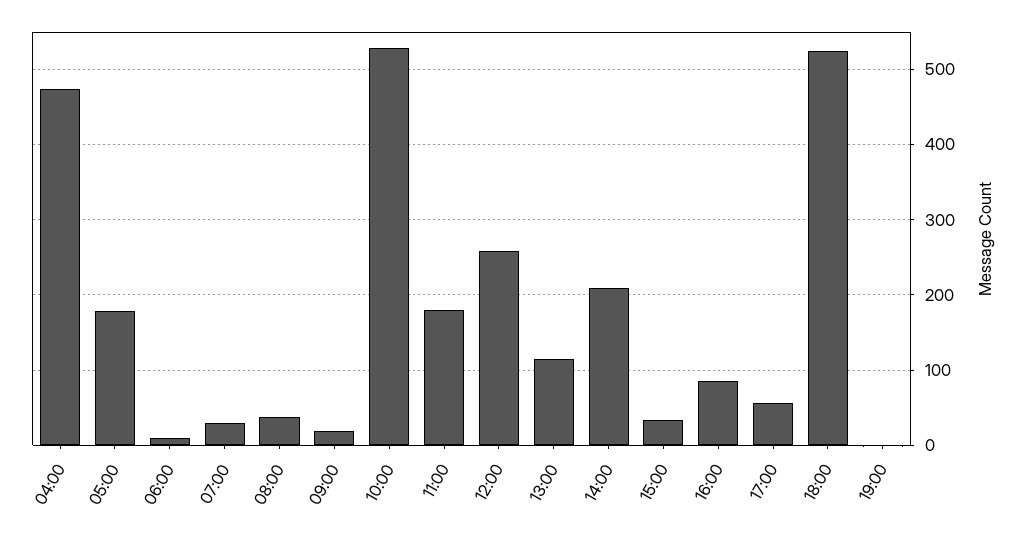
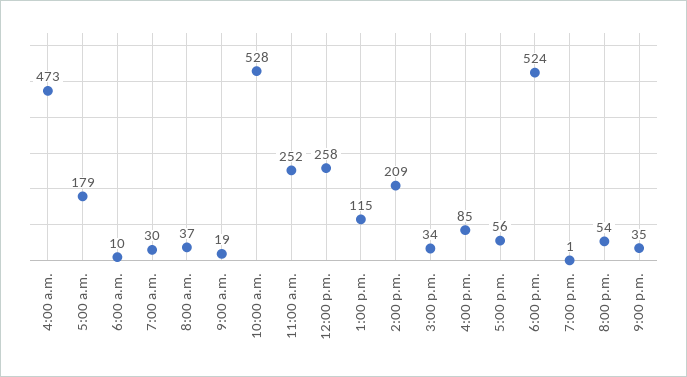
11:00: 180 -> 252
8:00 p.m.: none -> 54
9:00 p.m.: none -> 35

